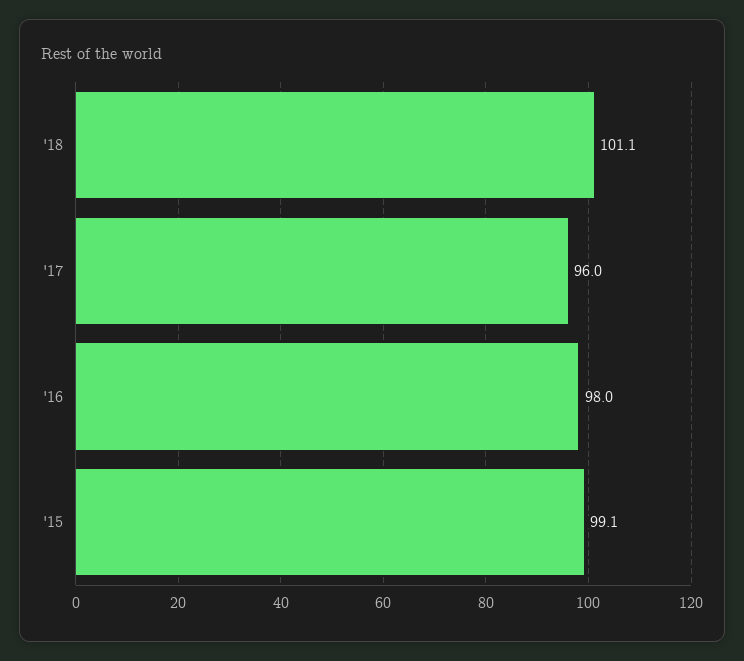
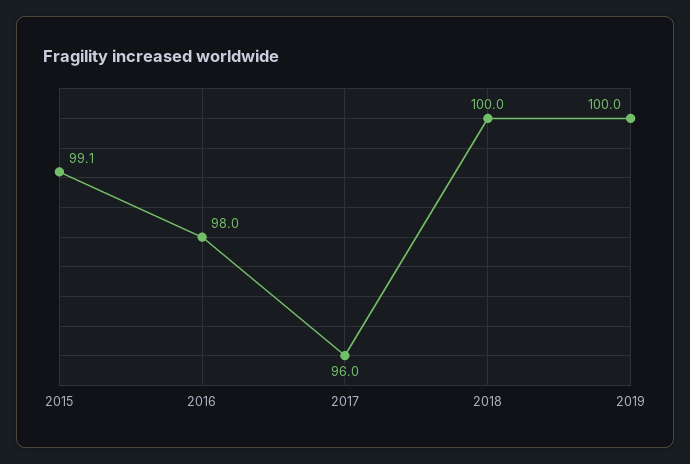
'18: 101.1 -> 100
2019: none -> 100

